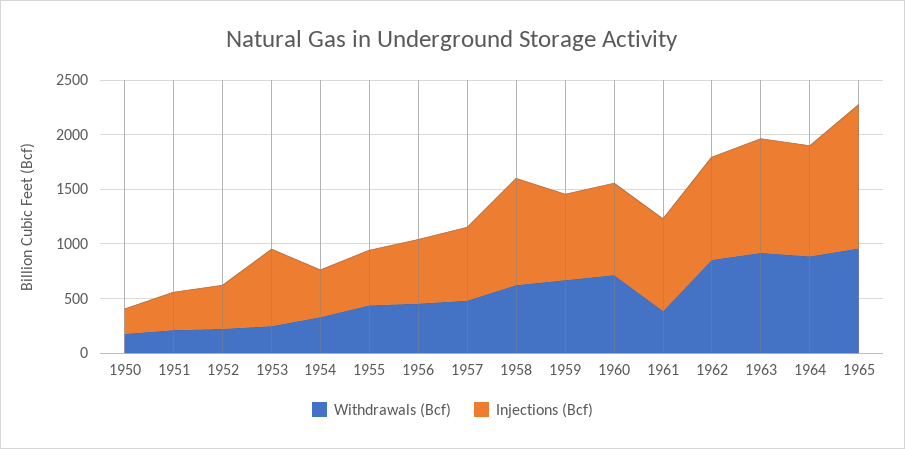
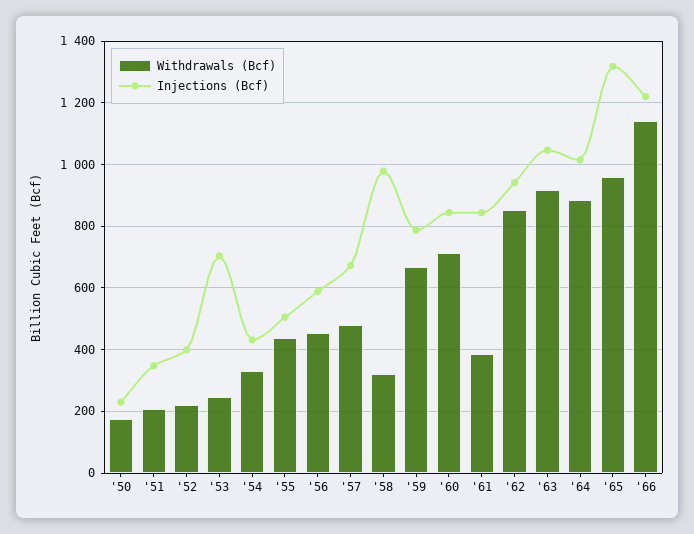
Withdrawals (Bcf), 1958: 600 -> 320
Withdrawals (Bcf), '66: none -> 1140
Injections (Bcf), '66: none -> 1220

